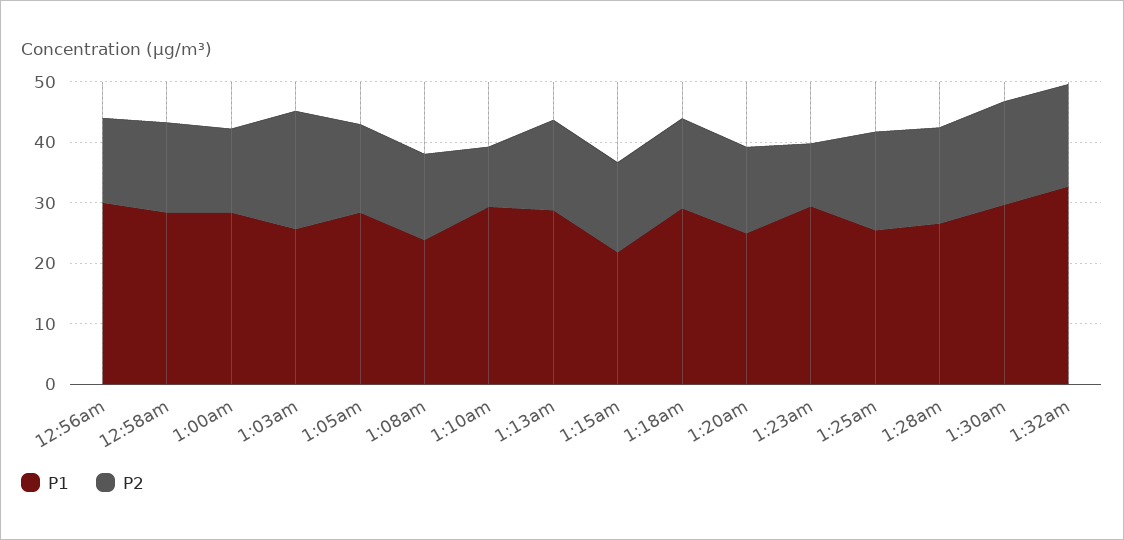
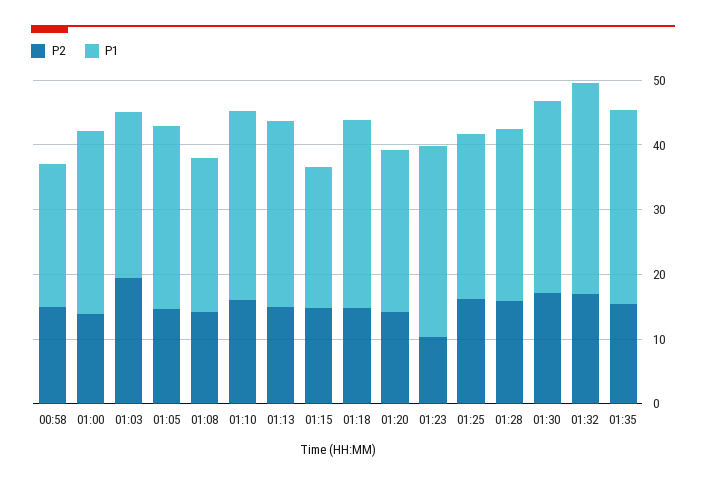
P1, 12:56am: 30 -> none
P2, 12:56am: 14 -> none
P1, 12:58am: 28 -> 22
P2, 1:10am: 10 -> 16
P2, 01:35: none -> 16
P1, 01:35: none -> 30

